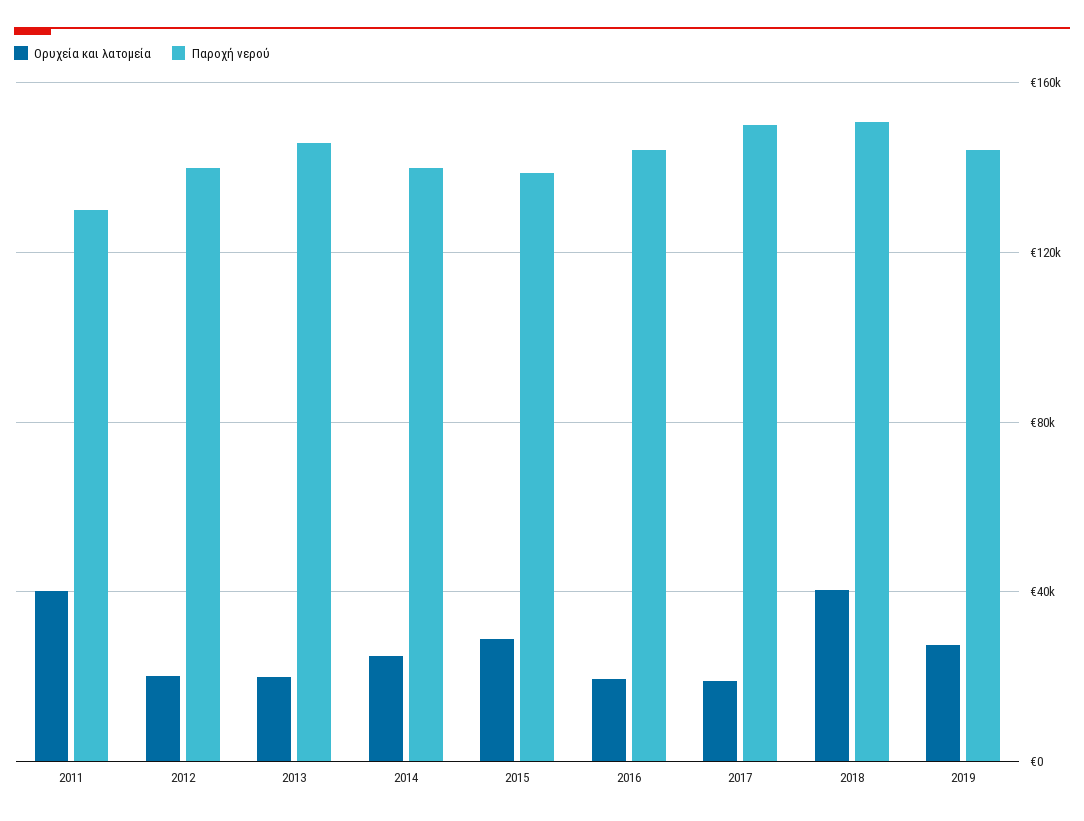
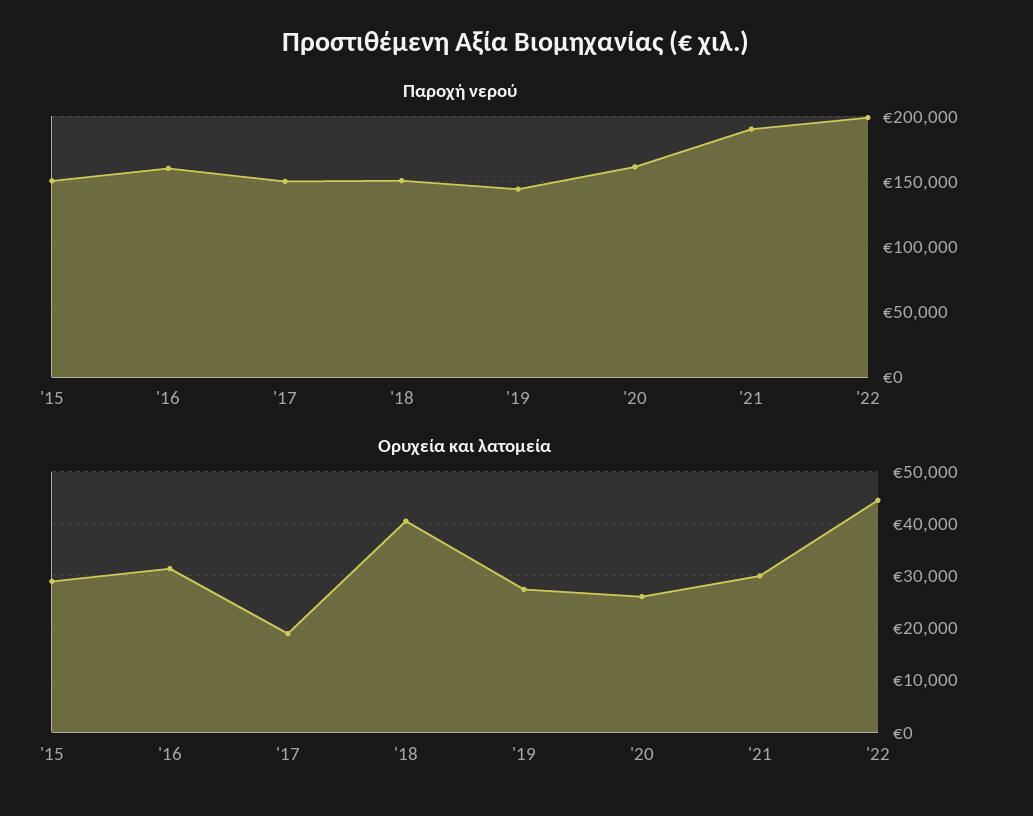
Ορυχεία και λατομεία, 2011: 40000 -> none
Παροχή νερού, 2011: 130000 -> none
Ορυχεία και λατομεία, 2012: 20000 -> none
Παροχή νερού, 2012: 140000 -> none
Ορυχεία και λατομεία, 2013: 20000 -> none
Παροχή νερού, 2013: 145000 -> none
Ορυχεία και λατομεία, 2014: 25000 -> none
Παροχή νερού, 2014: 140000 -> none
Παροχή νερού, 2015: 140000 -> 150000
Ορυχεία και λατομεία, 2016: 20000 -> 32000
Παροχή νερού, 2016: 145000 -> 160000
Παροχή νερού, '20: none -> 160000
Παροχή νερού, '21: none -> 190000
Παροχή νερού, '22: none -> 200000
Ορυχεία και λατομεία, '20: none -> 26000
Ορυχεία και λατομεία, '21: none -> 30000
Ορυχεία και λατομεία, '22: none -> 44000

